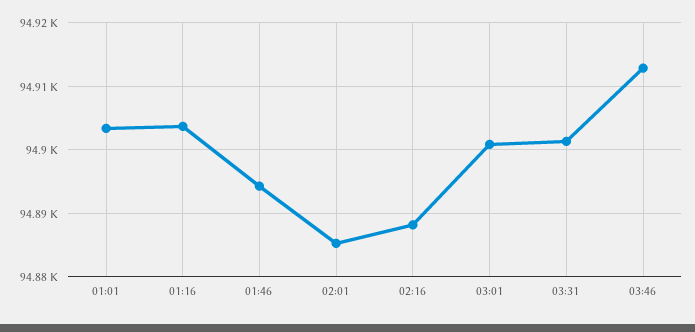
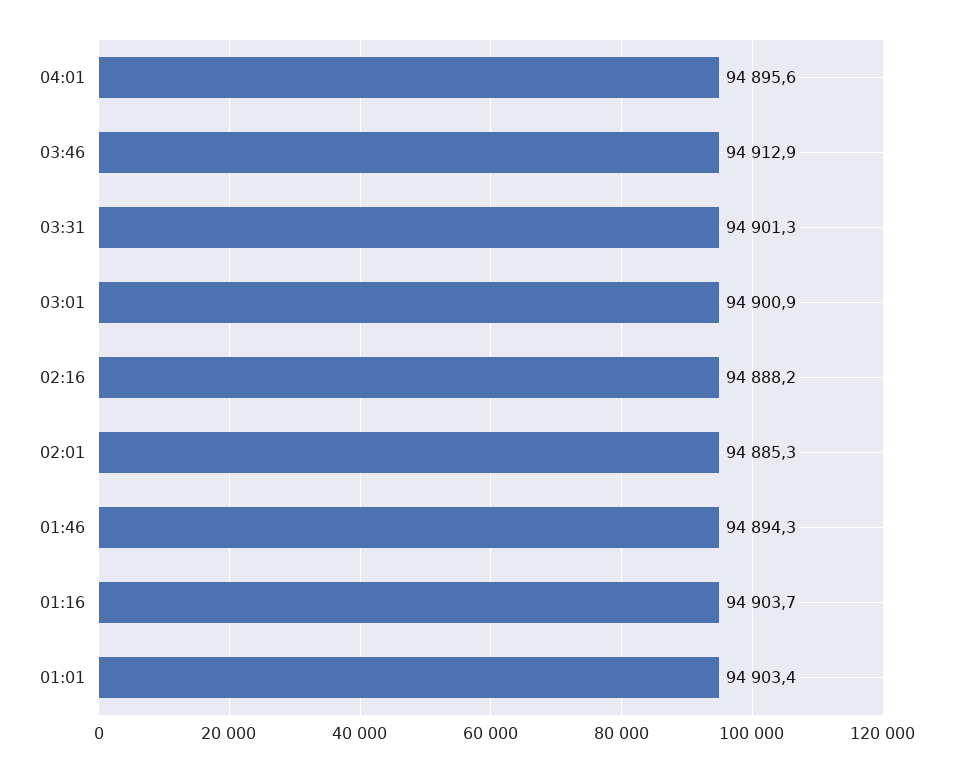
04:01: none -> 94895.6

